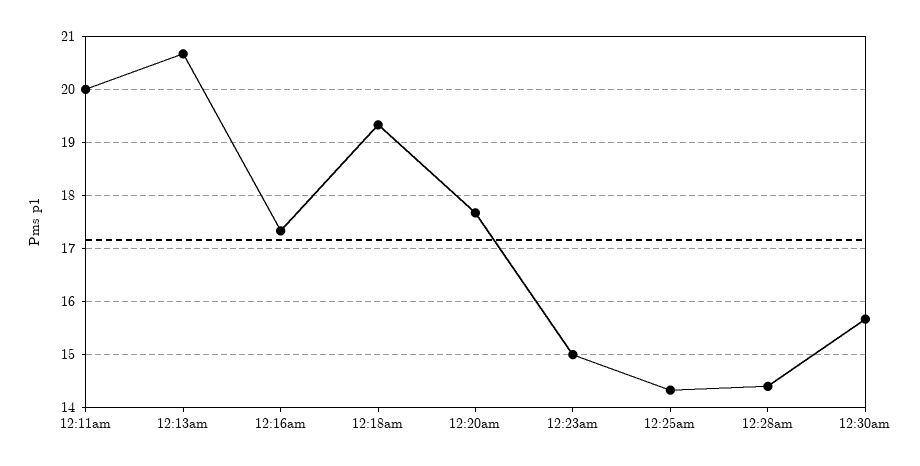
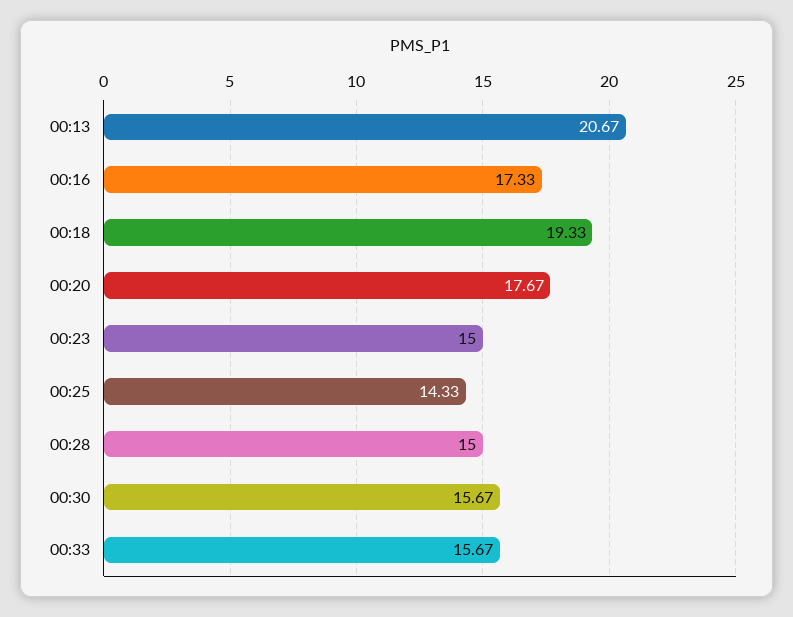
12:11am: 20 -> none
12:28am: 14.4 -> 15
00:33: none -> 15.67

